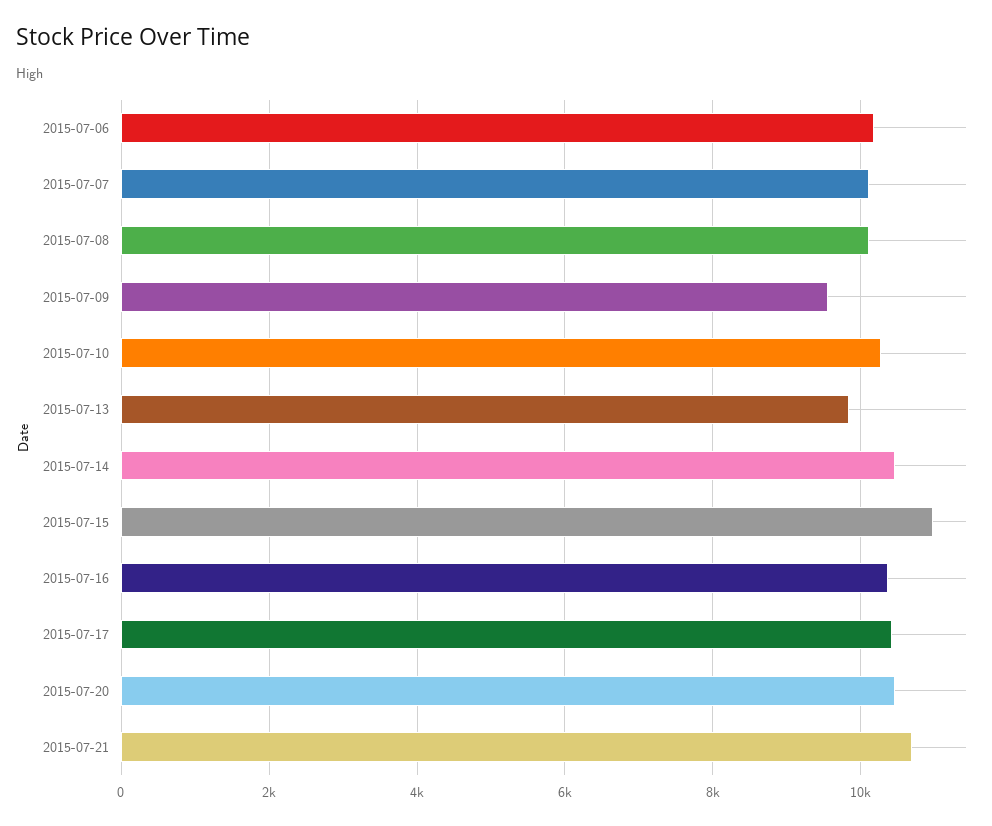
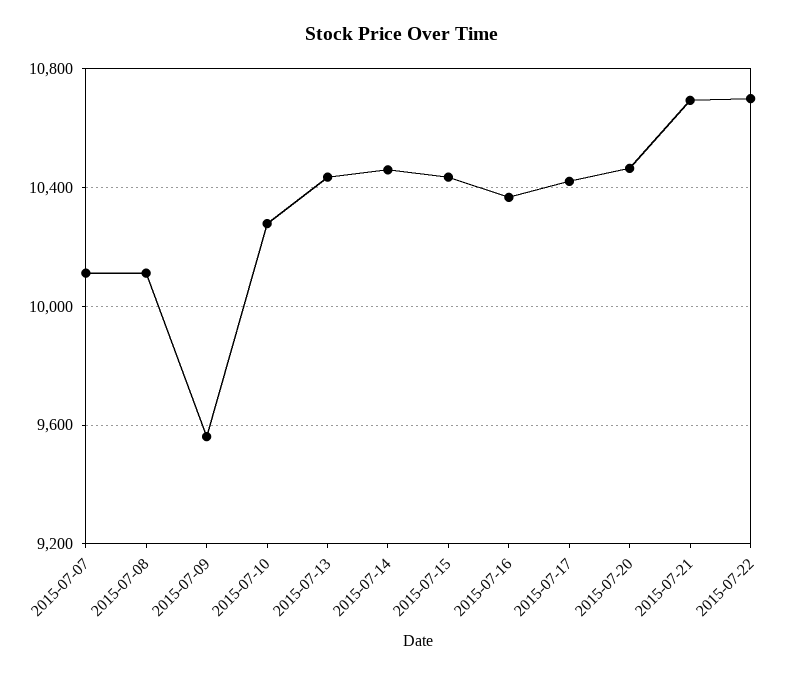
2015-07-06: 10200 -> none
2015-07-13: 9800 -> 10450
2015-07-15: 11000 -> 10450
2015-07-22: none -> 10700

